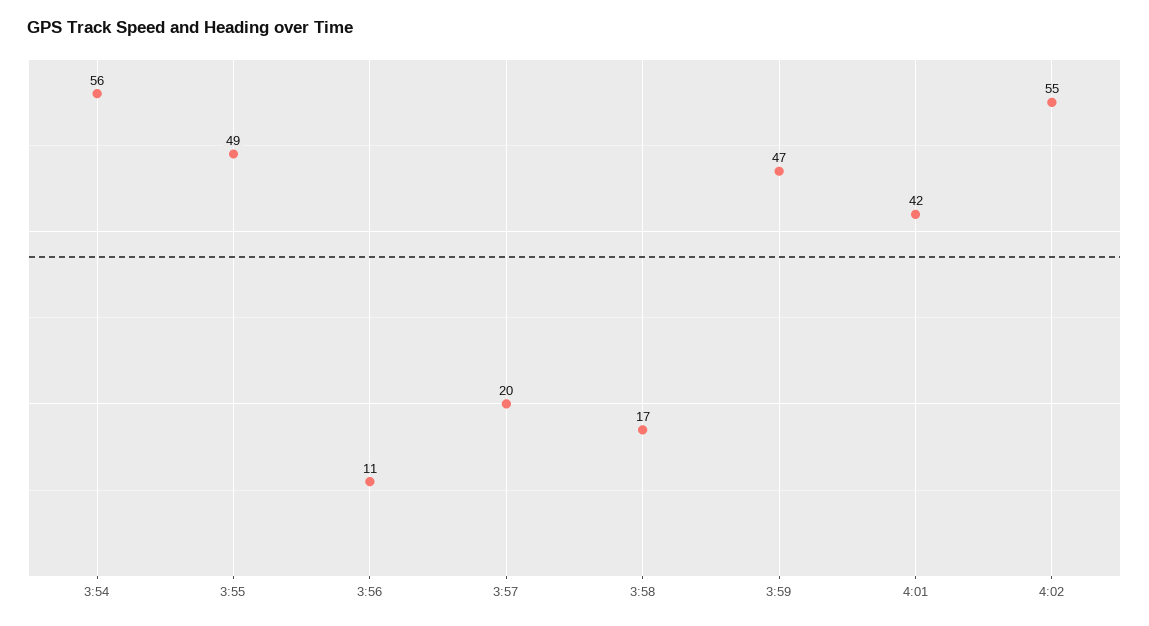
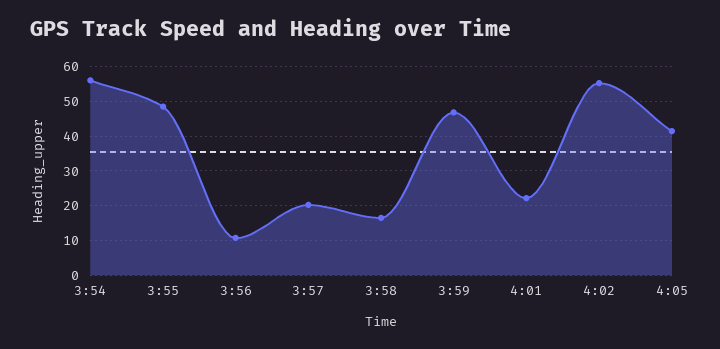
4:01: 42 -> 22
4:05: none -> 42

